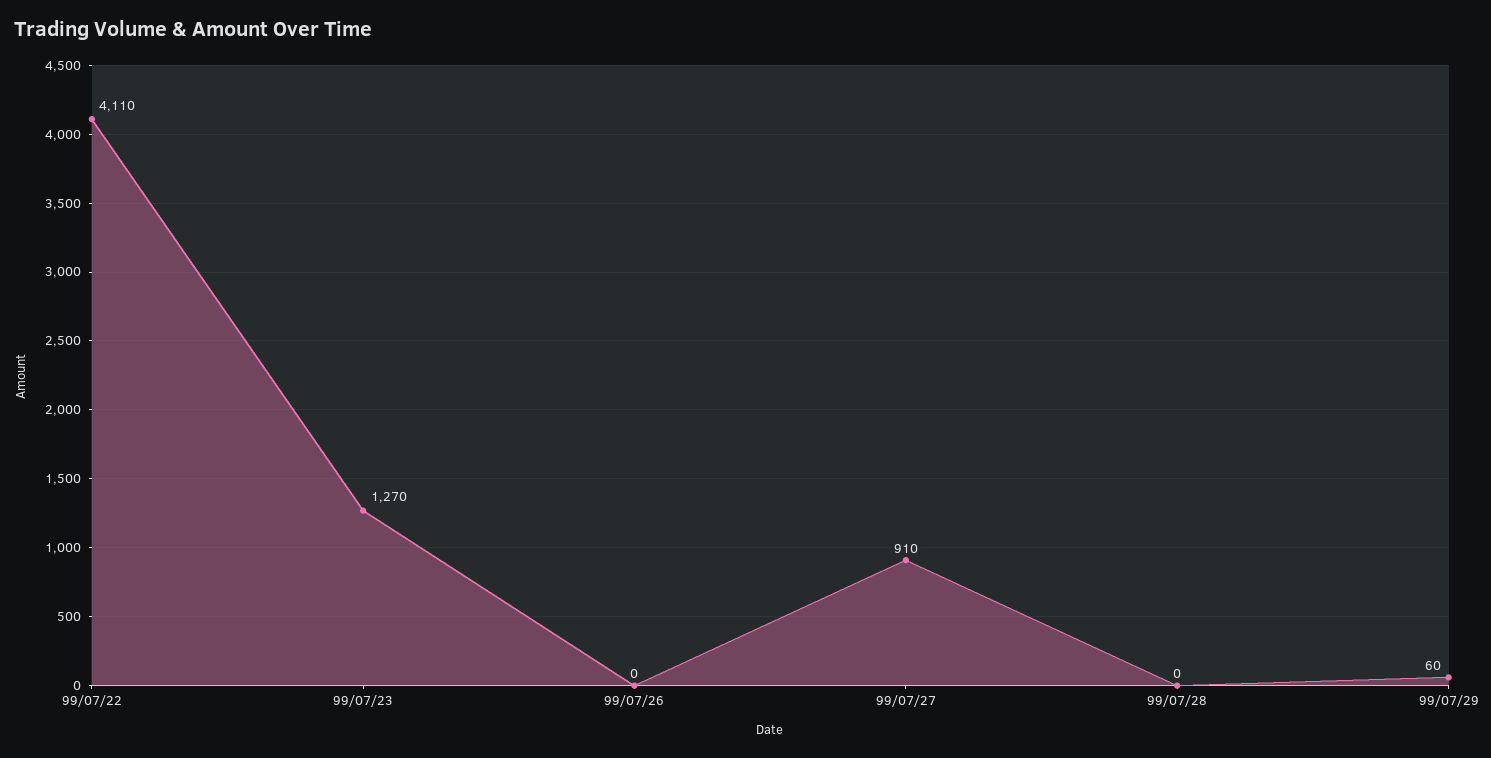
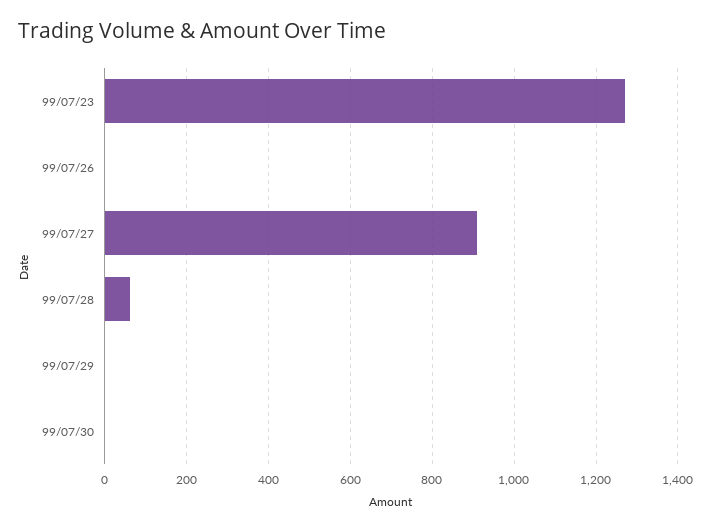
99/07/22: 4110 -> none
99/07/28: 0 -> 60
99/07/29: 60 -> 0
99/07/30: none -> 0

